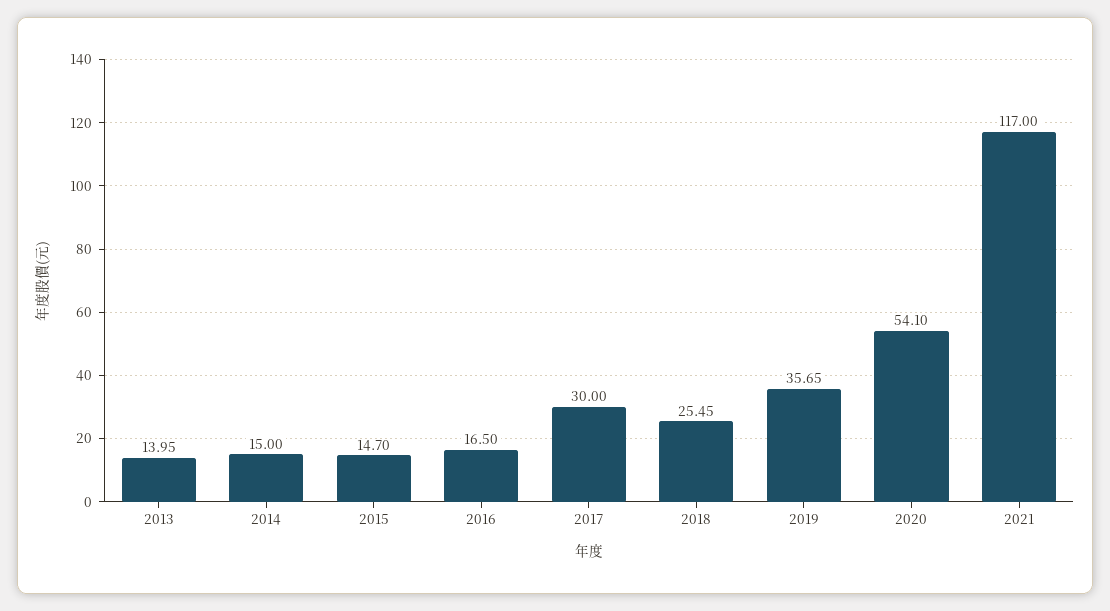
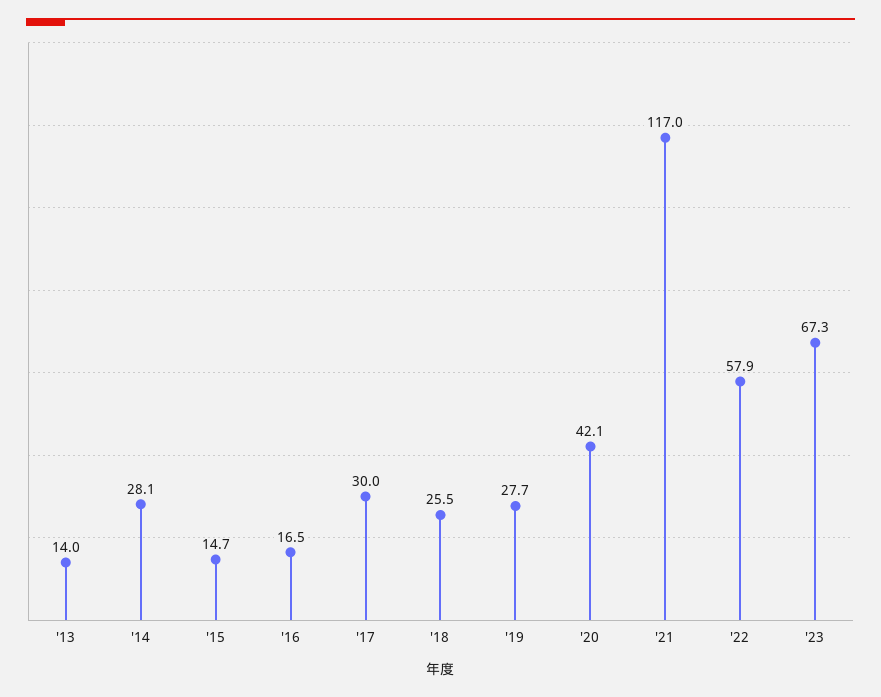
2014: 15 -> 28.1
2019: 35.65 -> 27.7
2020: 54.1 -> 42.1
'22: none -> 57.9
'23: none -> 67.3

